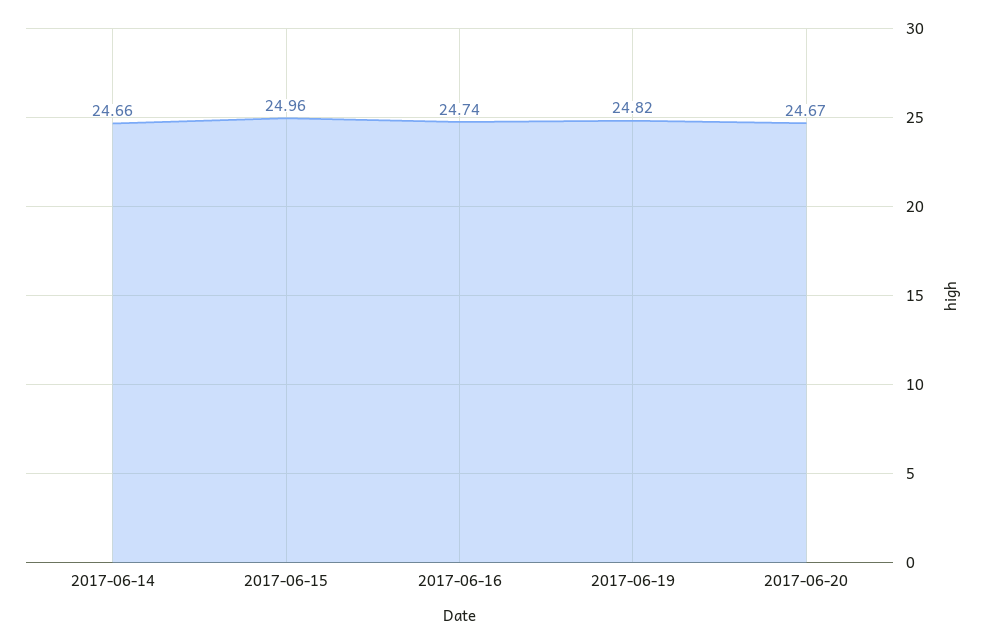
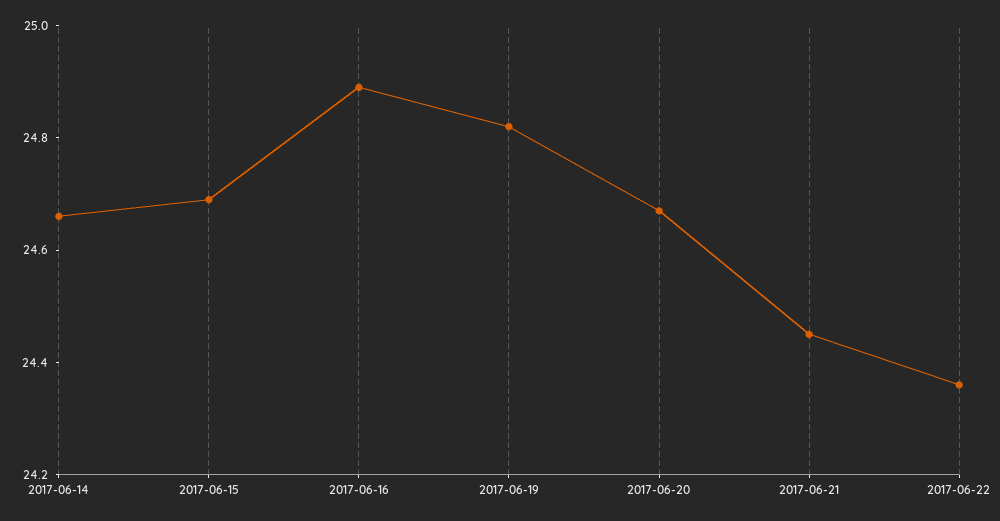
2017-06-15: 24.96 -> 24.7
2017-06-16: 24.74 -> 24.9
2017-06-21: none -> 24.45
2017-06-22: none -> 24.35

